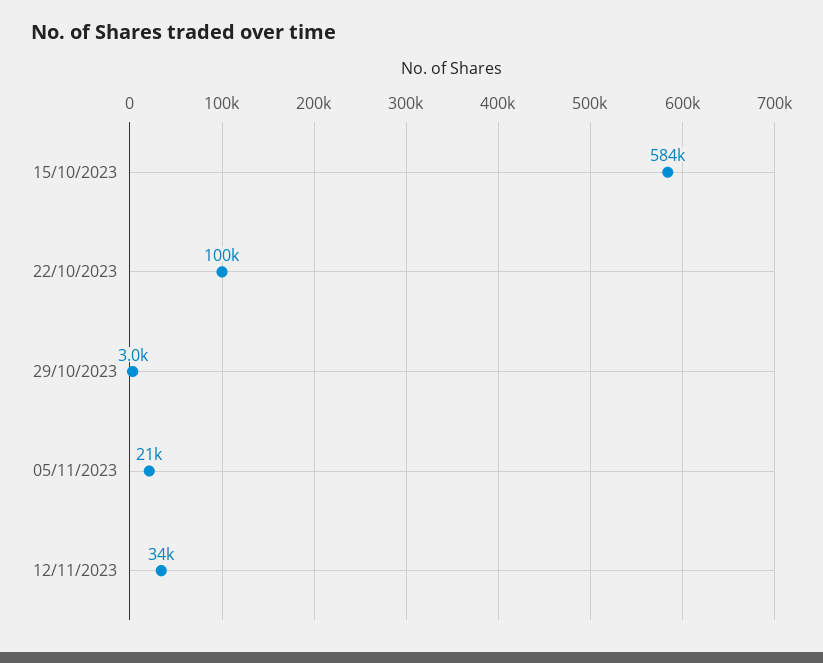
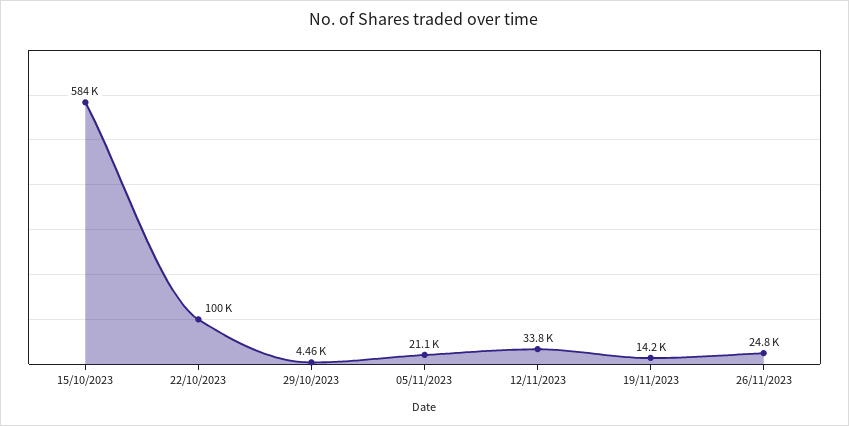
29/10/2023: 3000 -> 4460
19/11/2023: none -> 14200
26/11/2023: none -> 24800

